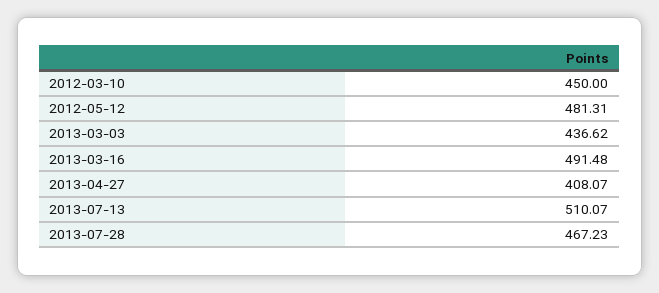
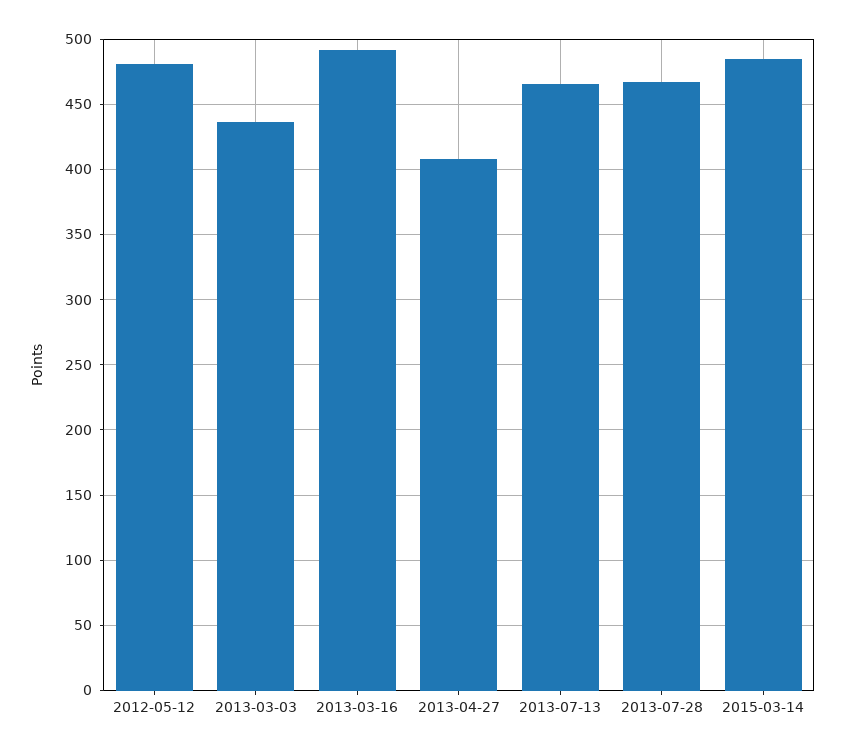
2012-03-10: 450 -> none
2013-07-13: 510.07 -> 465
2015-03-14: none -> 485

